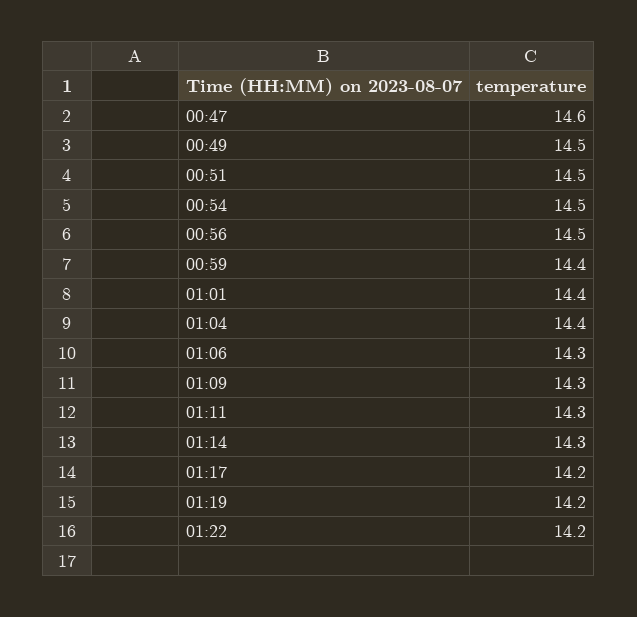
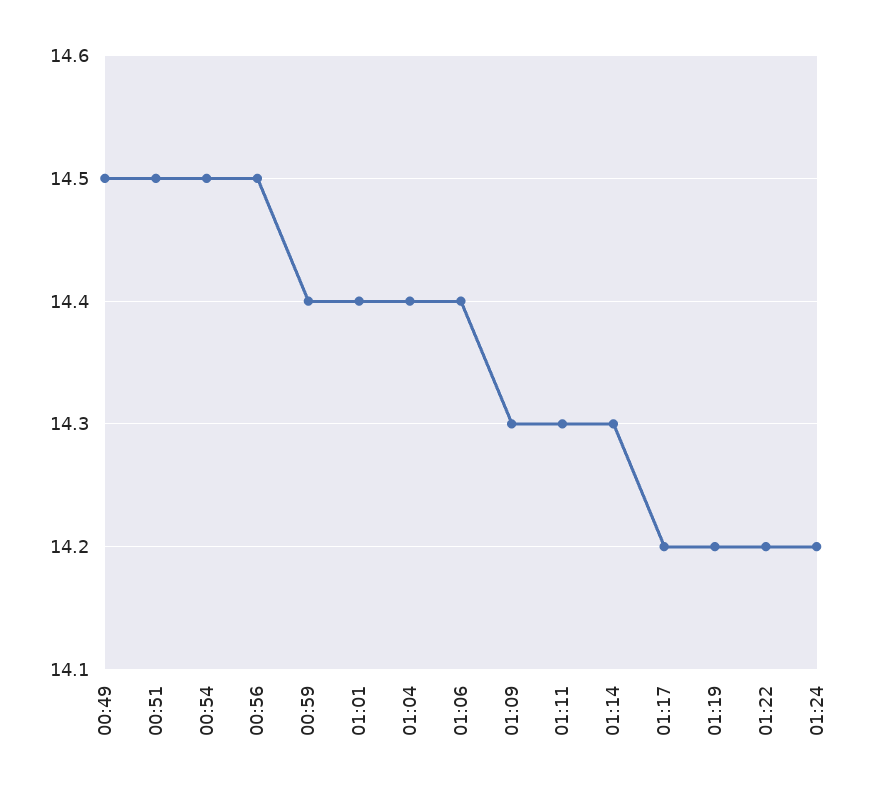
00:47: 14.6 -> none
01:06: 14.3 -> 14.4
01:24: none -> 14.2

